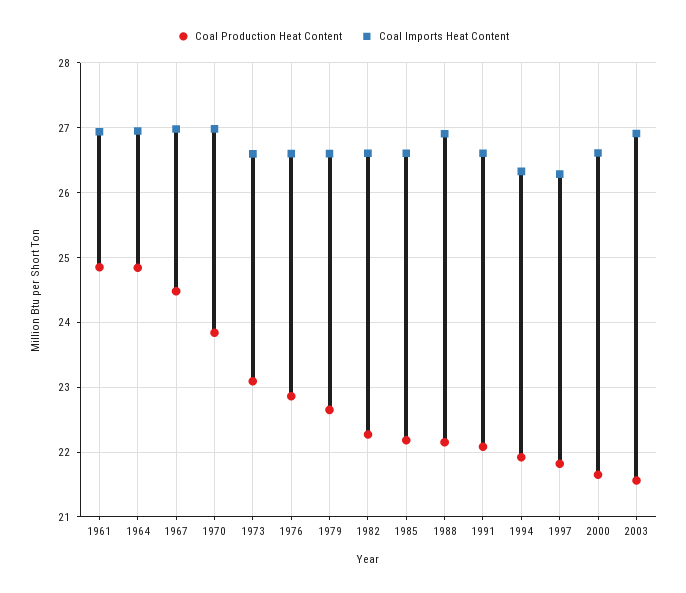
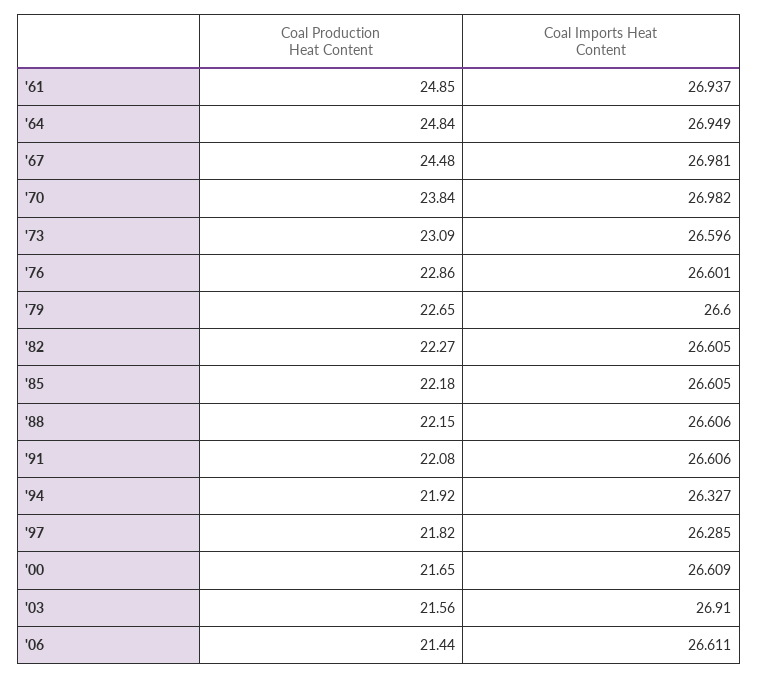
Coal Imports Heat Content, 1988: 26.9 -> 26.606
Coal Production Heat Content, '06: none -> 21.44
Coal Imports Heat Content, '06: none -> 26.611

